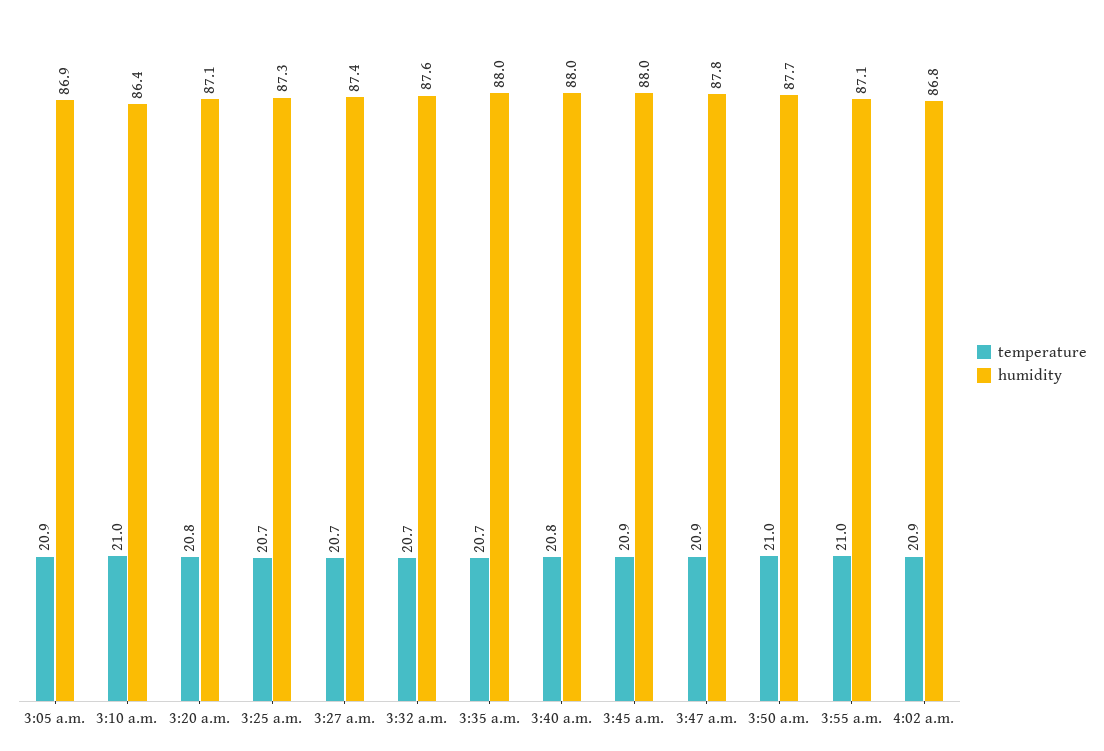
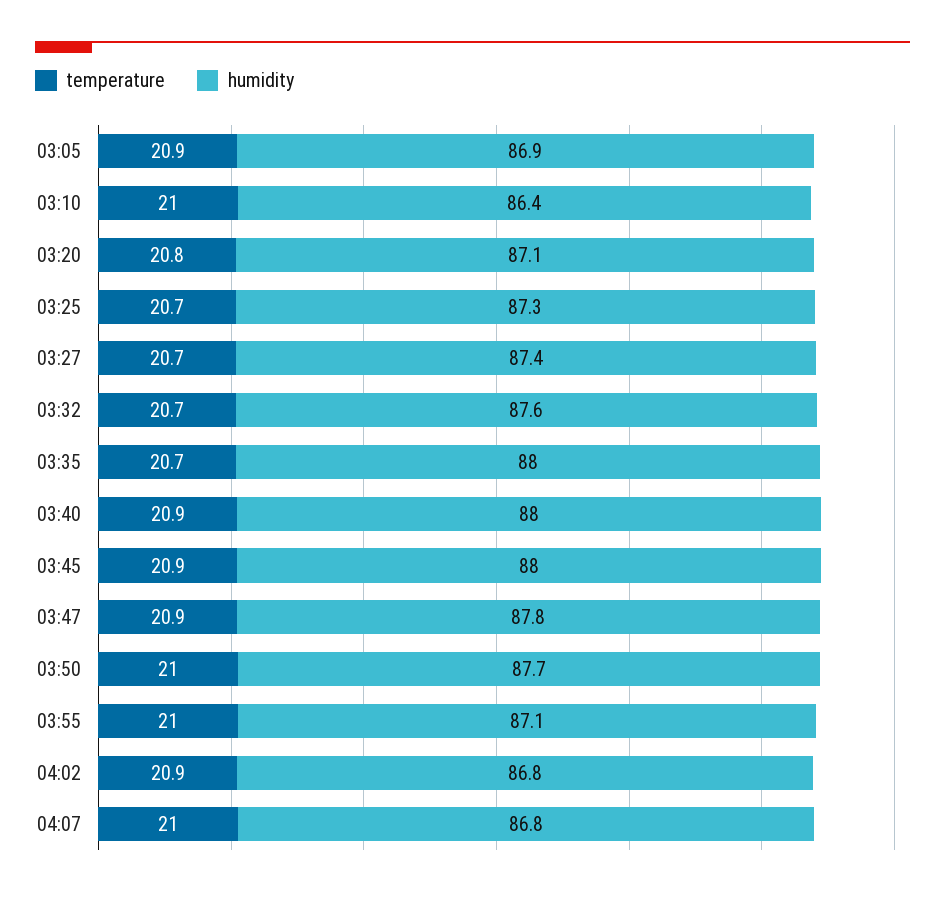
temperature, 3:40 a.m.: 20.8 -> 20.9
temperature, 04:07: none -> 21
humidity, 04:07: none -> 86.8

